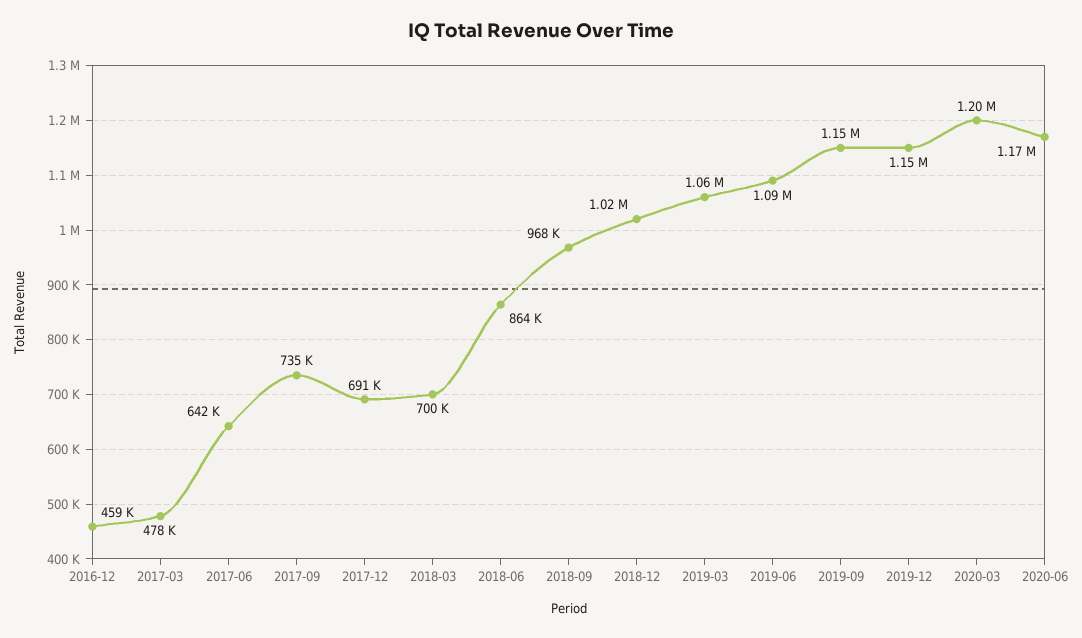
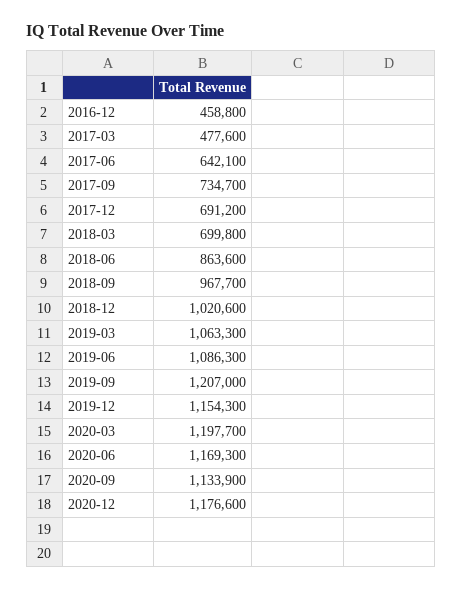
2019-09: 1150000 -> 1207000
2020-09: none -> 1133900
2020-12: none -> 1176600

